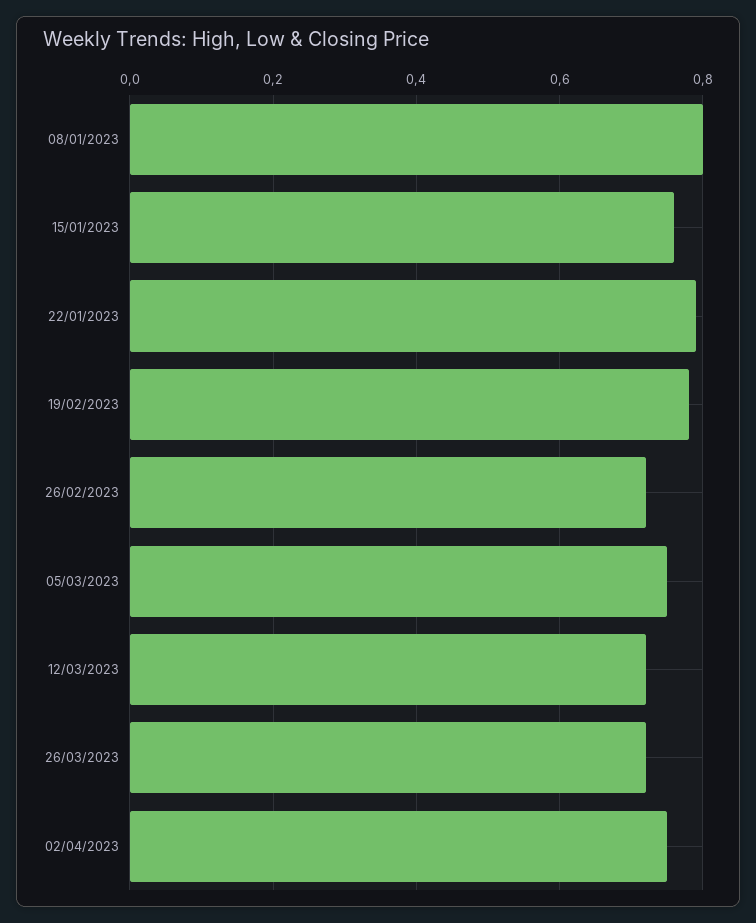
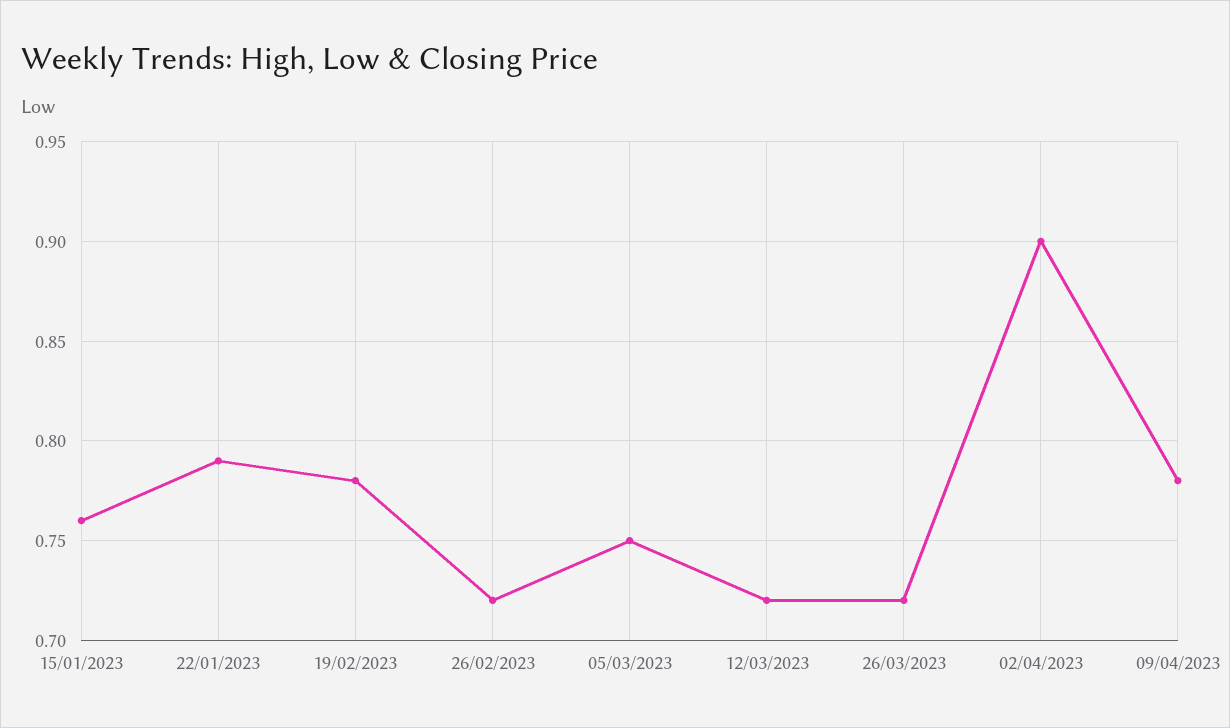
08/01/2023: 0.8 -> none
02/04/2023: 0.75 -> 0.9
09/04/2023: none -> 0.78

